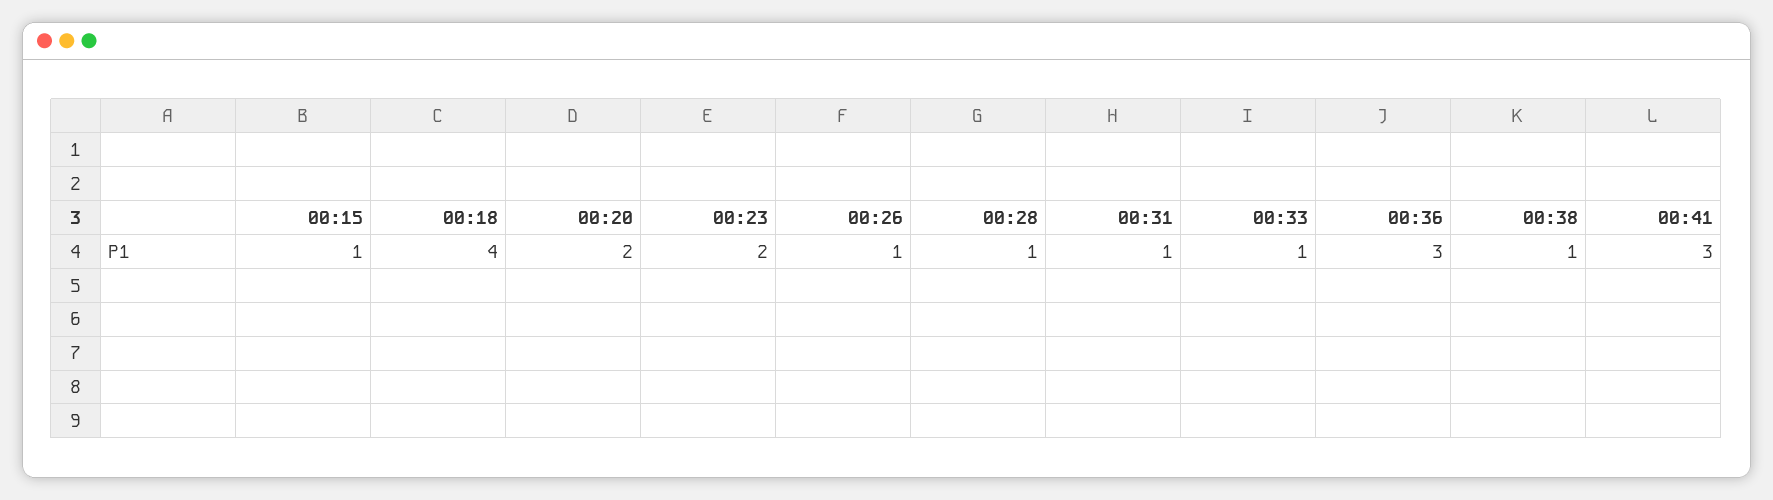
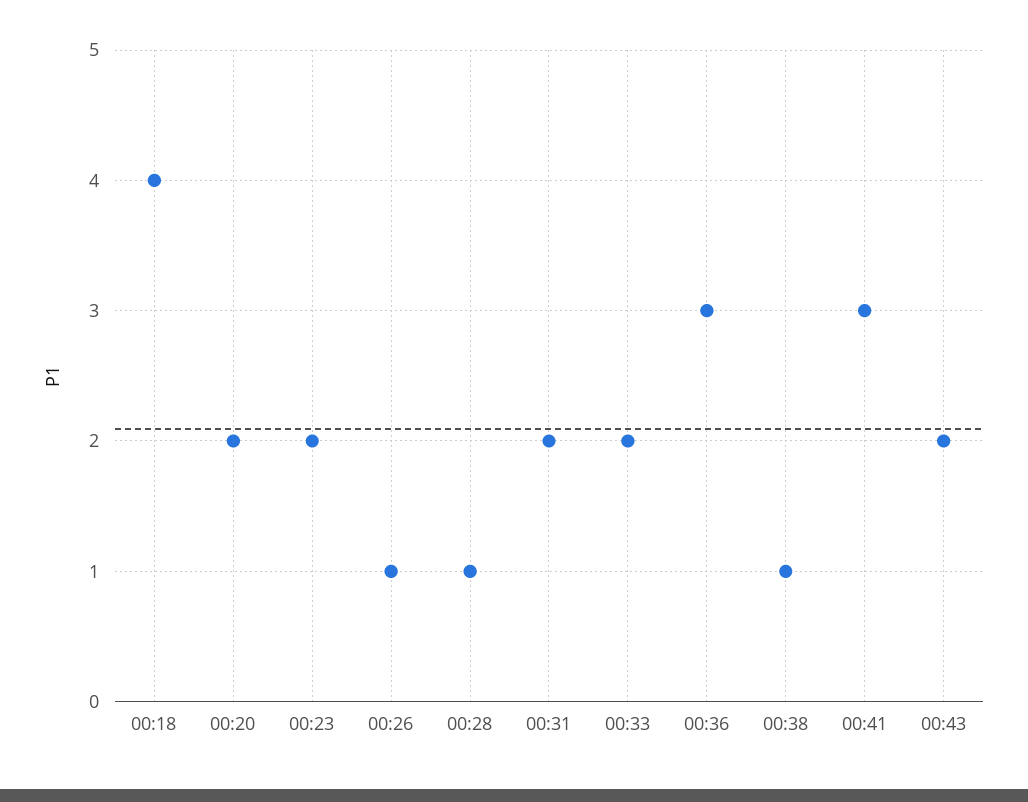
00:15: 1 -> none
00:31: 1 -> 2
00:33: 1 -> 2
00:43: none -> 2

